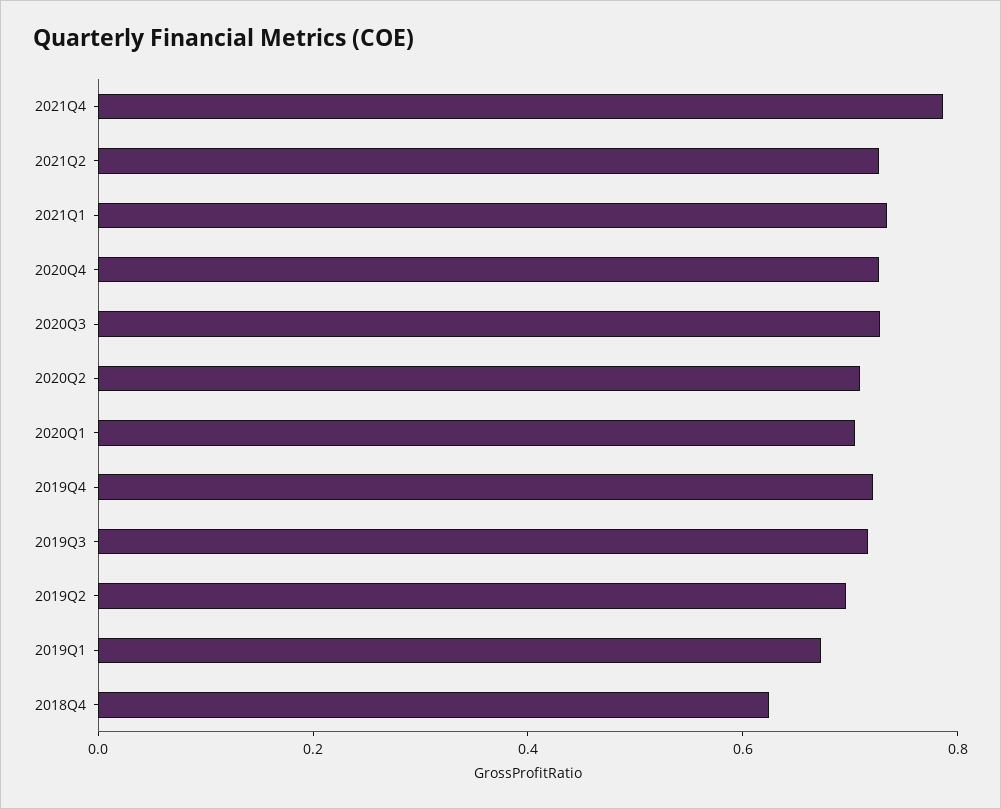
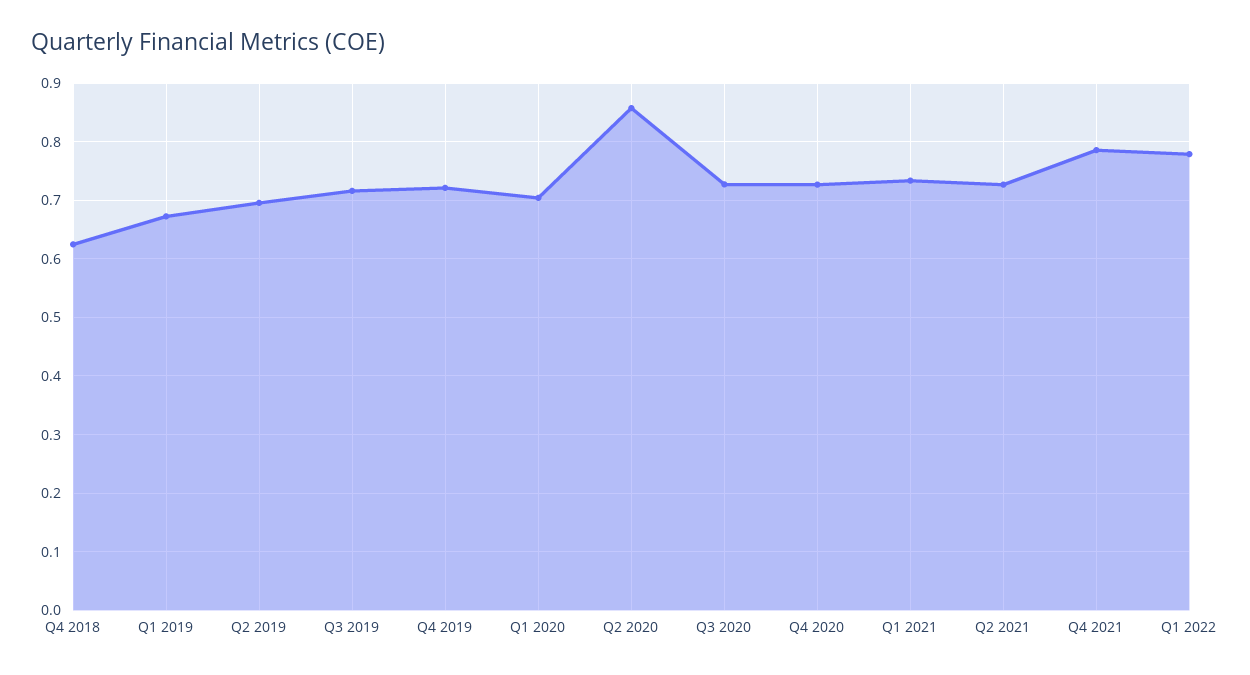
2020Q2: 0.7 -> 0.86
Q1 2022: none -> 0.78

